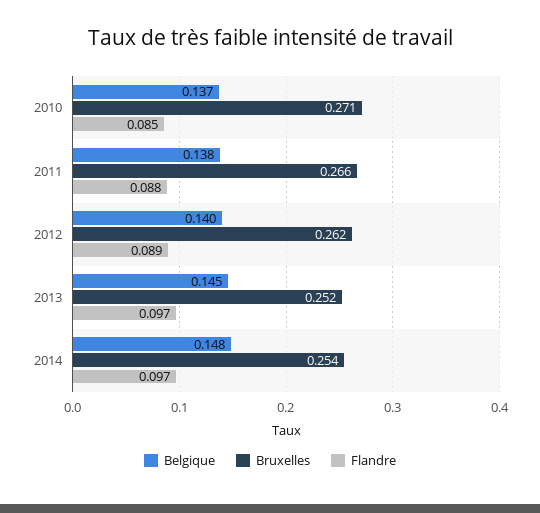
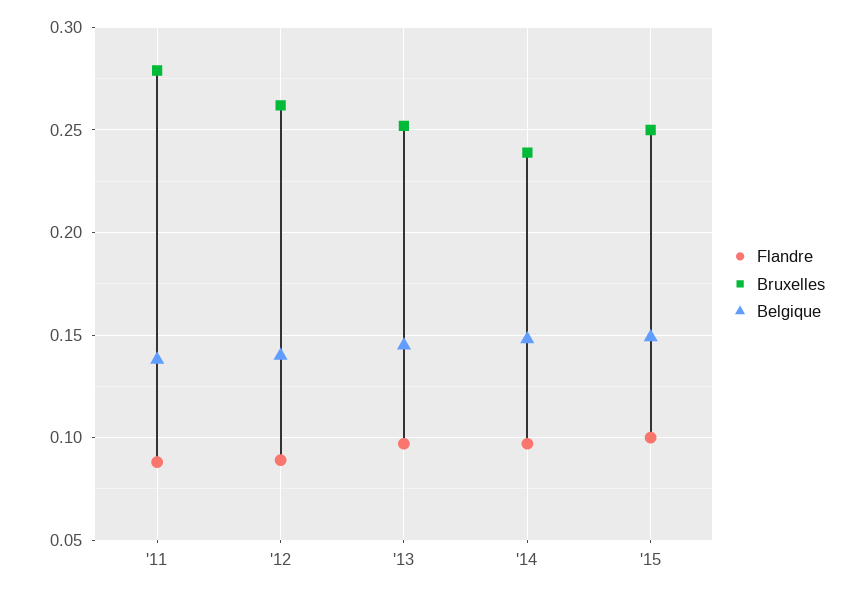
Belgique, 2010: 0.137 -> none
Bruxelles, 2010: 0.271 -> none
Flandre, 2010: 0.085 -> none
Bruxelles, 2011: 0.266 -> 0.28
Bruxelles, 2014: 0.254 -> 0.24
Flandre, '15: none -> 0.1
Bruxelles, '15: none -> 0.25
Belgique, '15: none -> 0.15

